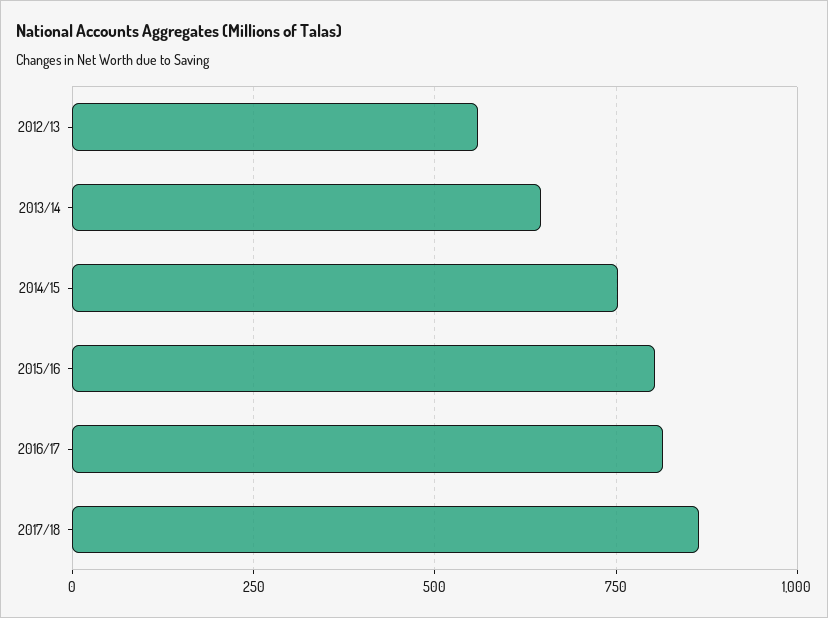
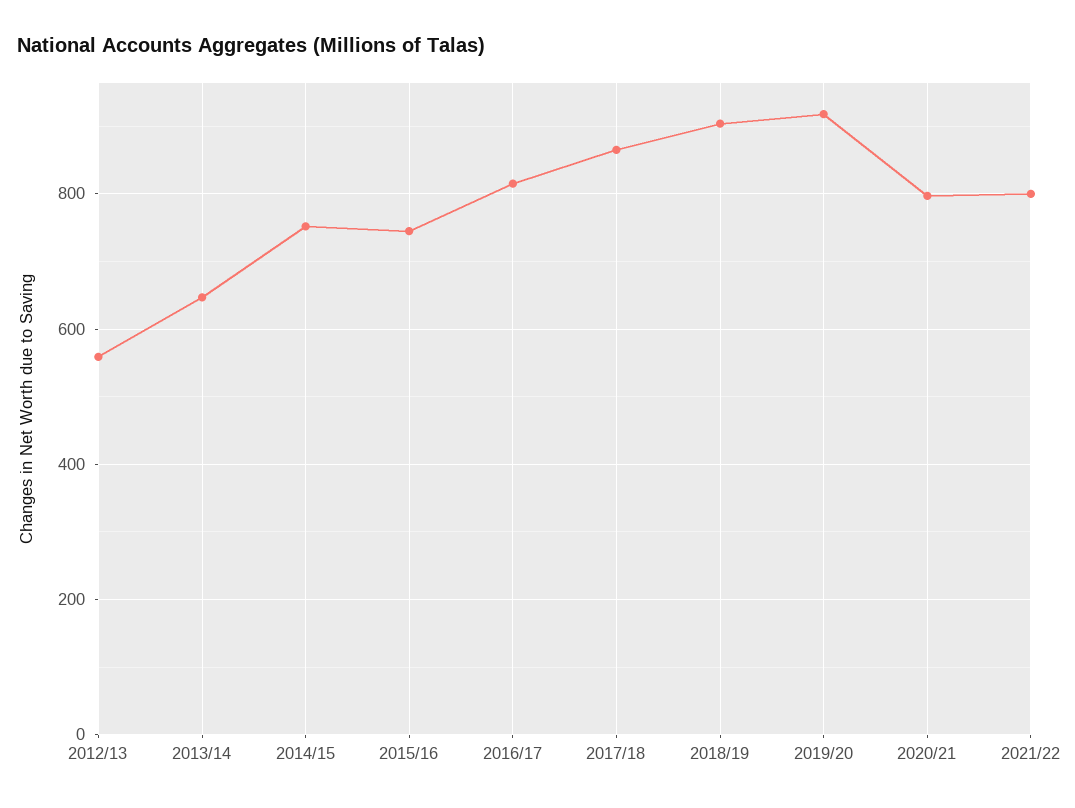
2015/16: 800 -> 740
2018/19: none -> 900
2019/20: none -> 920
2020/21: none -> 800
2021/22: none -> 800

